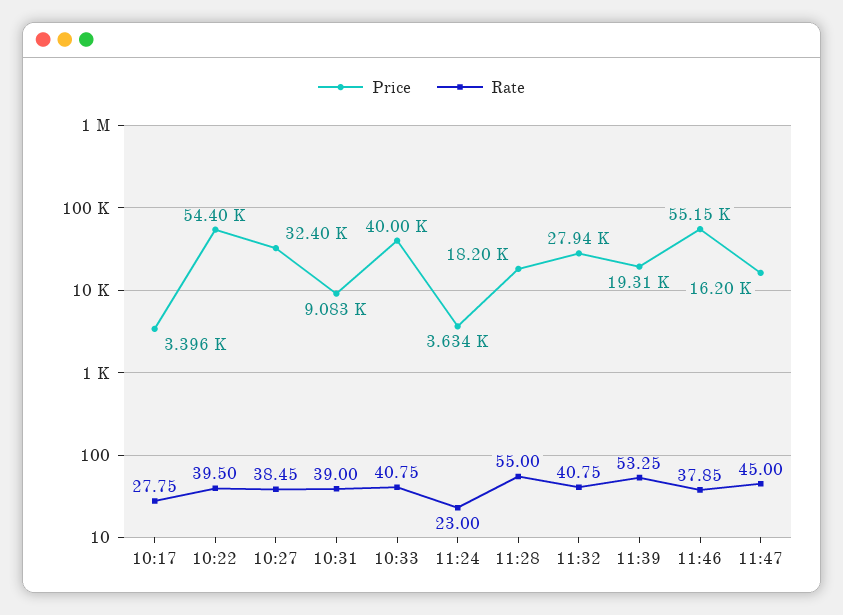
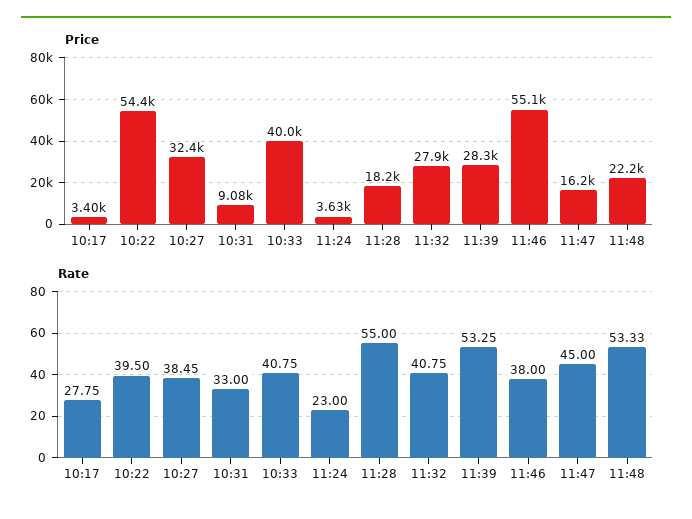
Rate, 10:31: 39 -> 33
Price, 11:39: 19310 -> 28300
Rate, 11:46: 37.85 -> 38
Price, 11:48: none -> 22200
Rate, 11:48: none -> 53.33

